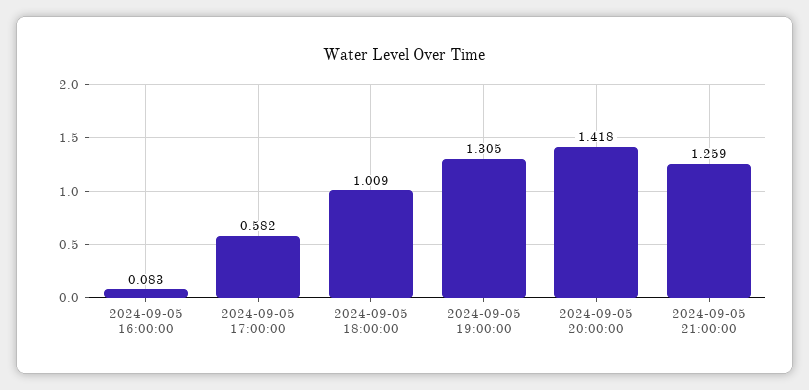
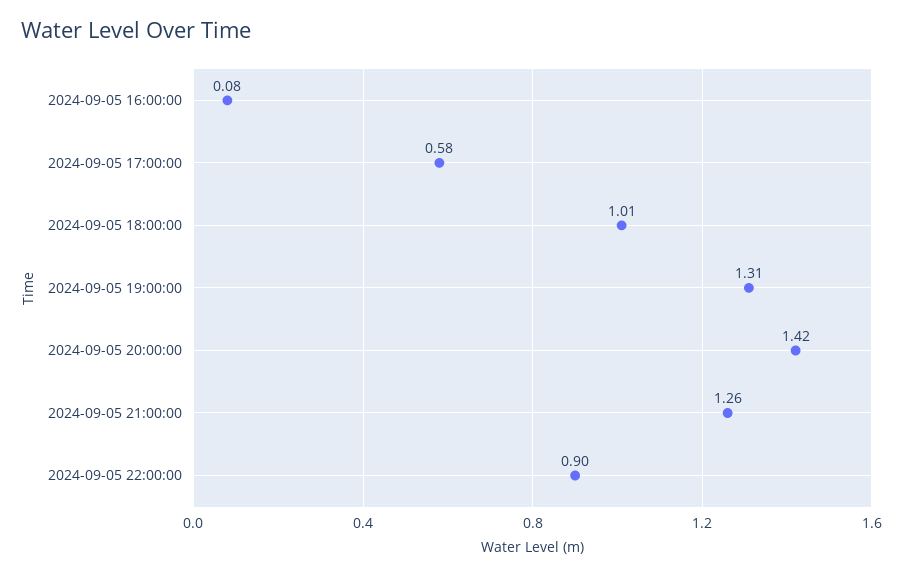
2024-09-05 22:00:00: none -> 0.9

